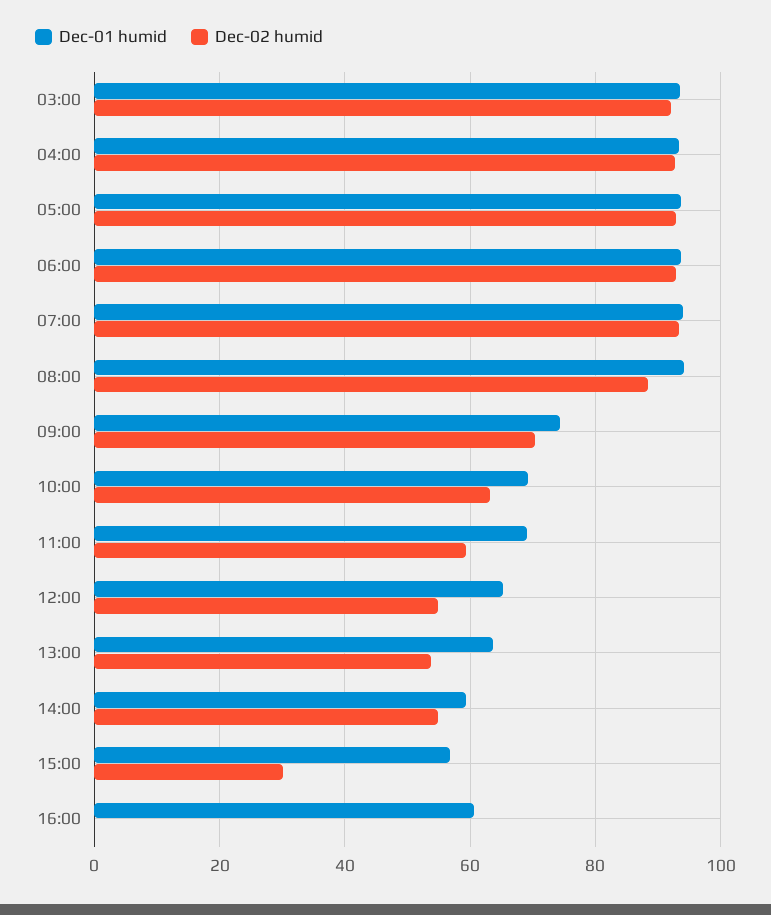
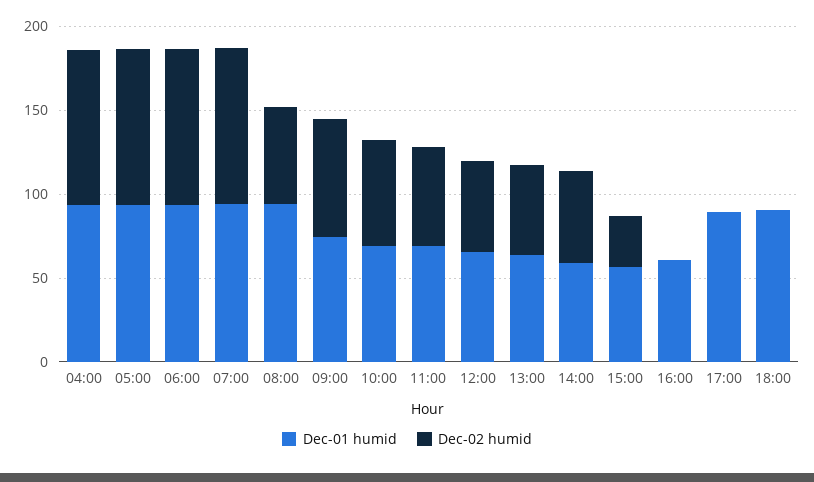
Dec-01 humid, 03:00: 94 -> none
Dec-02 humid, 03:00: 92 -> none
Dec-02 humid, 08:00: 88 -> 60
Dec-01 humid, 17:00: none -> 90
Dec-02 humid, 17:00: none -> 0
Dec-01 humid, 18:00: none -> 90
Dec-02 humid, 18:00: none -> 0

